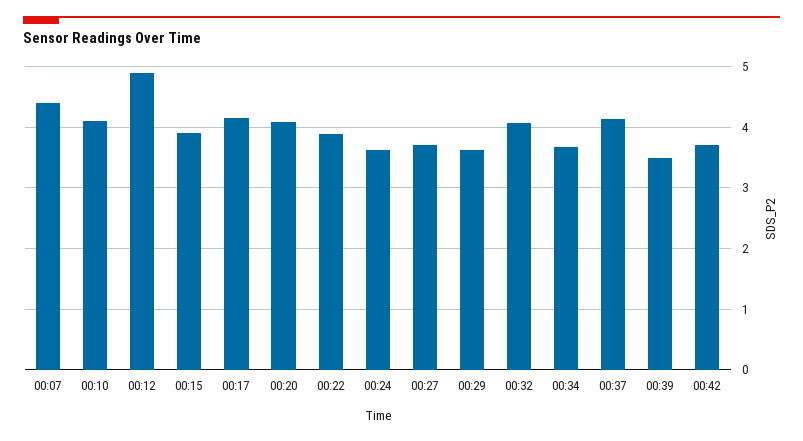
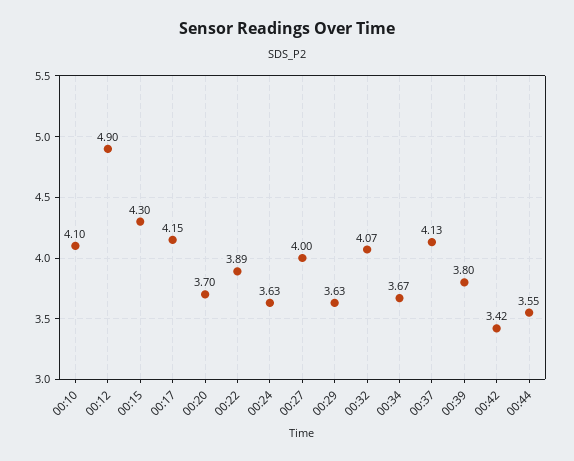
00:07: 4.4 -> none
00:15: 3.9 -> 4.3
00:20: 4.1 -> 3.7
00:27: 3.7 -> 4
00:39: 3.5 -> 3.8
00:42: 3.7 -> 3.42
00:44: none -> 3.55

